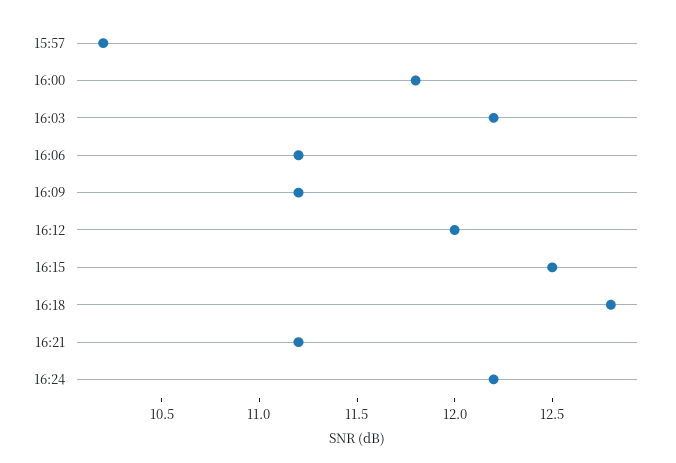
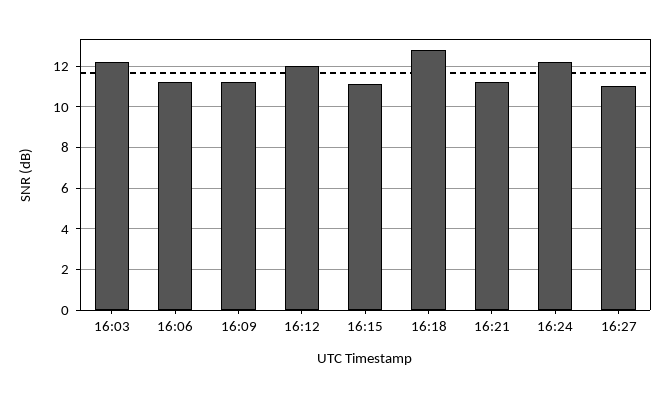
15:57: 10.2 -> none
16:00: 11.8 -> none
16:15: 12.5 -> 11
16:27: none -> 11

